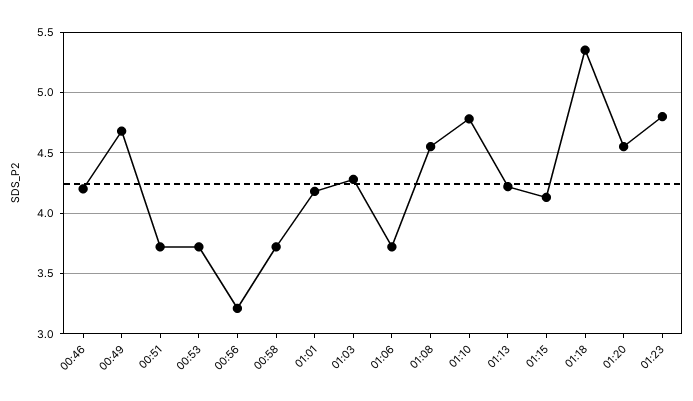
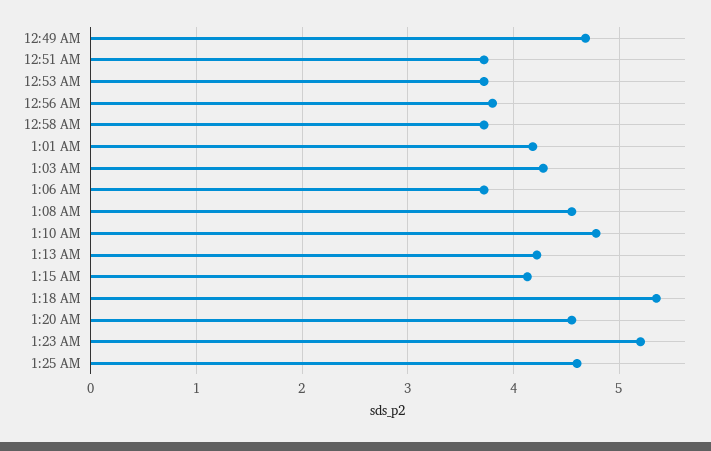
00:46: 4.2 -> none
00:56: 3.2 -> 3.8
01:23: 4.8 -> 5.2
1:25 AM: none -> 4.6

